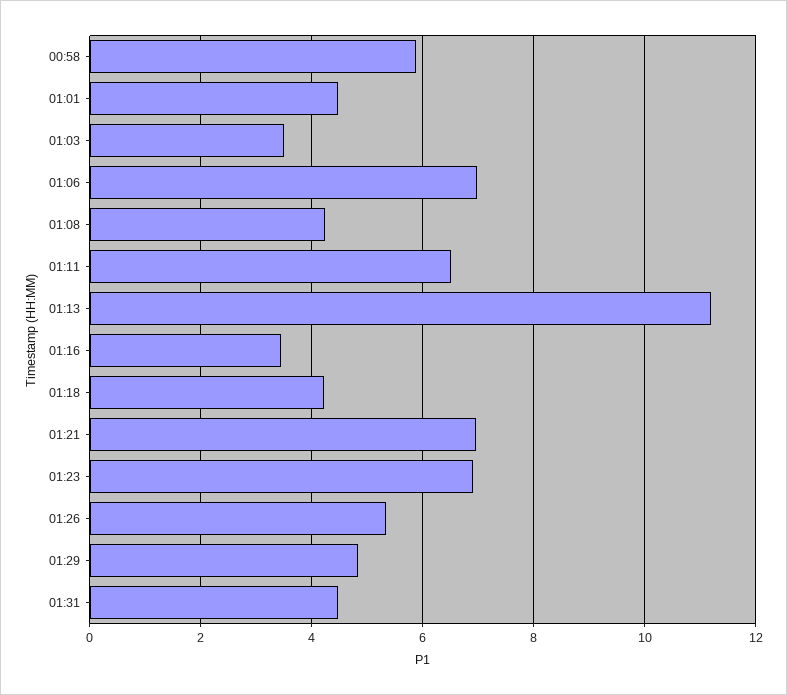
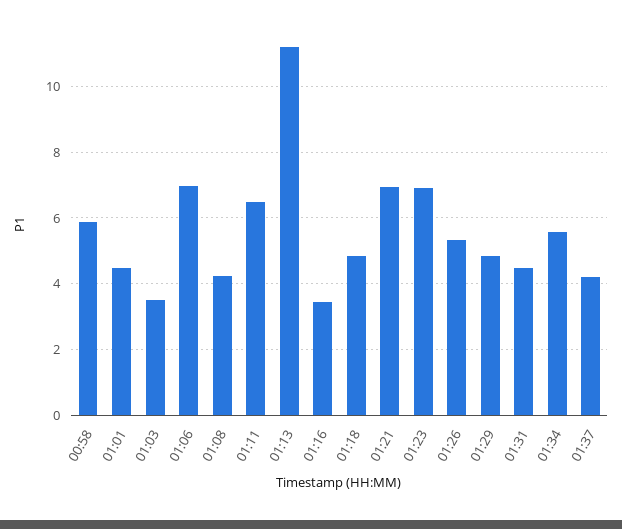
01:18: 4.2 -> 4.8
01:34: none -> 5.6
01:37: none -> 4.2

